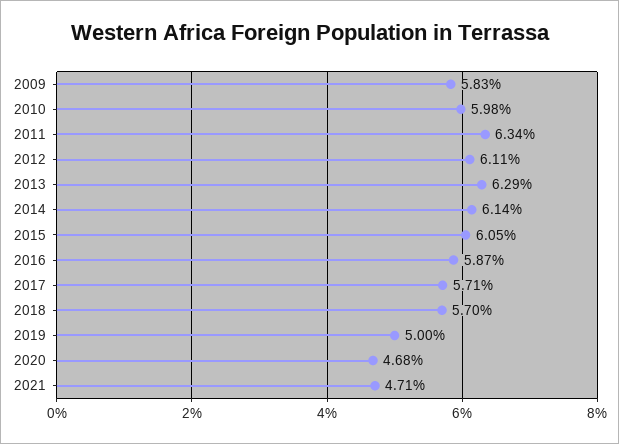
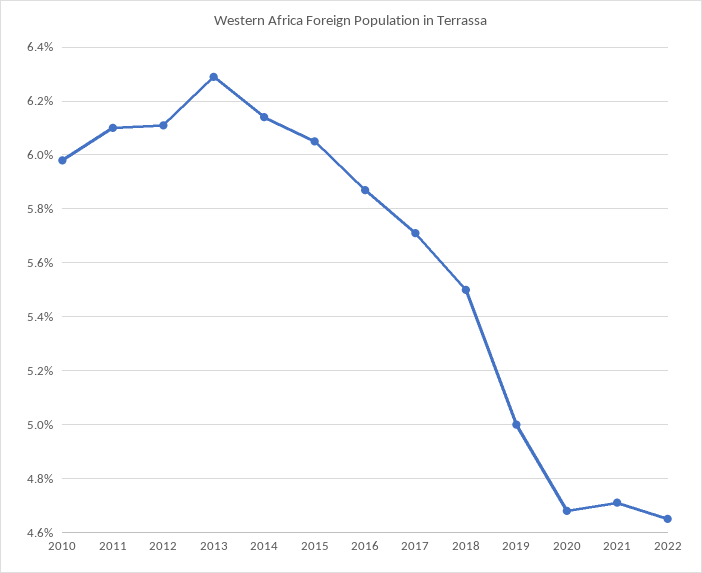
2009: 5.83 -> none
2011: 6.34 -> 6.1
2018: 5.7 -> 5.5
2022: none -> 4.65

